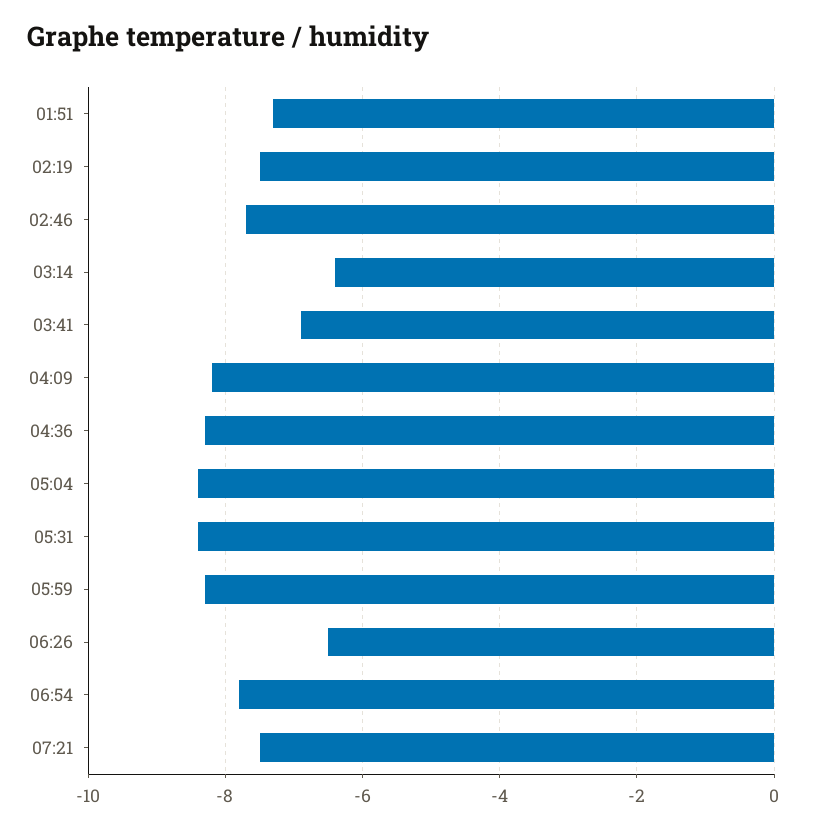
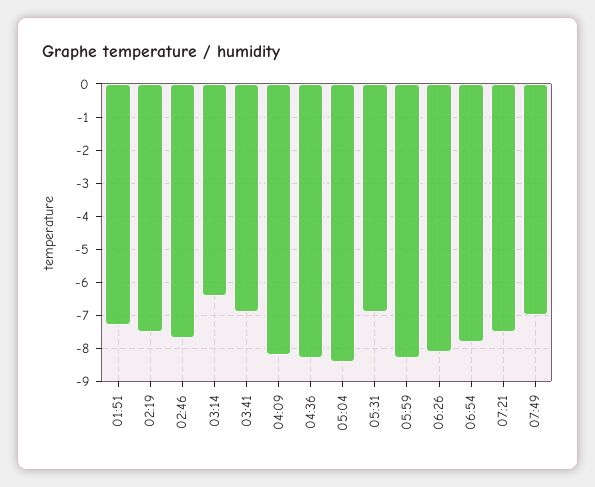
05:31: -8.5 -> -7
06:26: -6.5 -> -8
07:49: none -> -7

